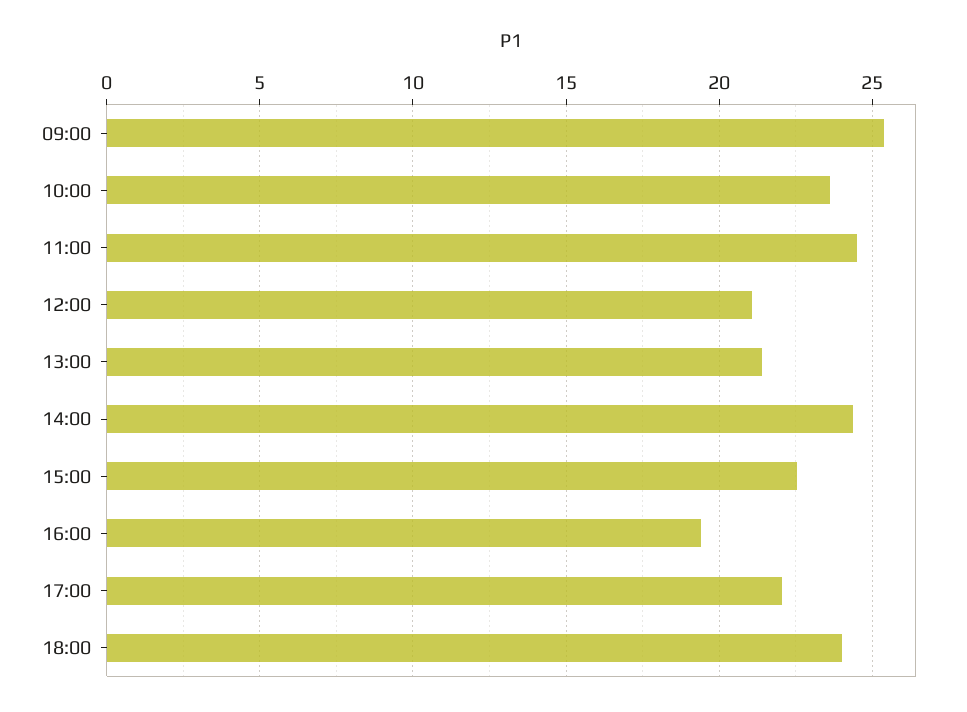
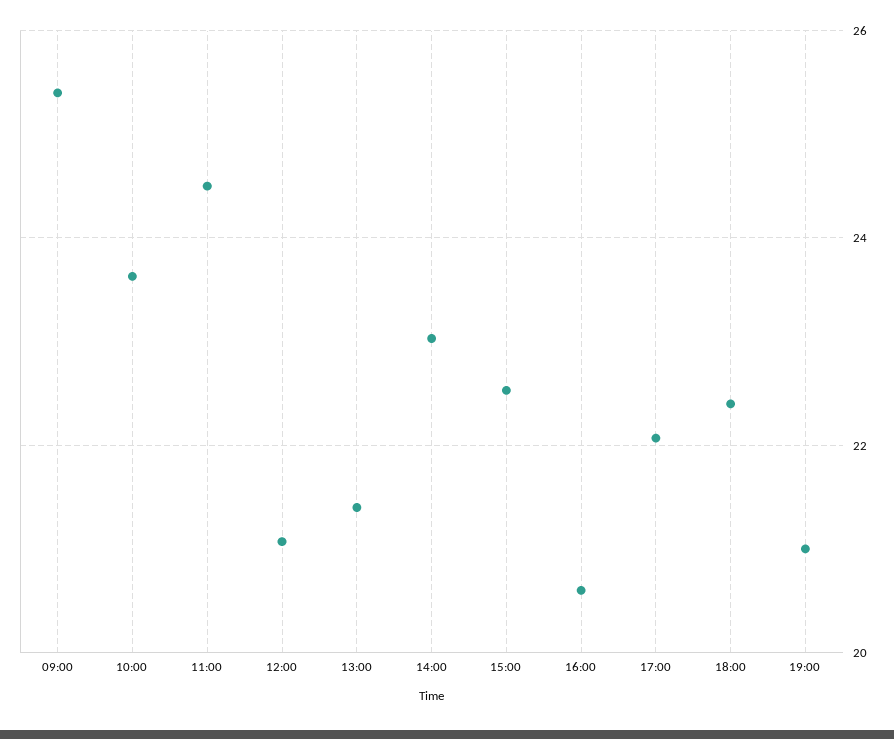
14:00: 24.5 -> 23
16:00: 19.5 -> 20.6
18:00: 24 -> 22.4
19:00: none -> 21

